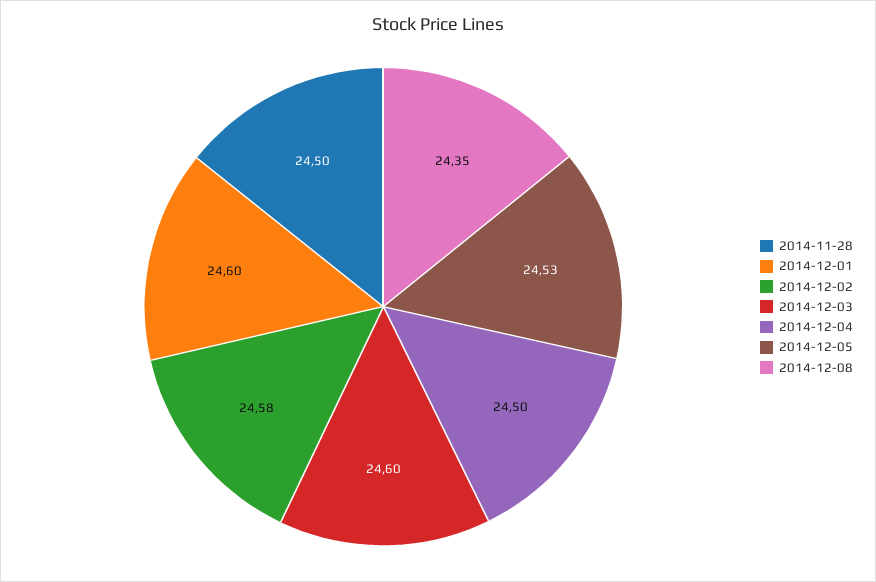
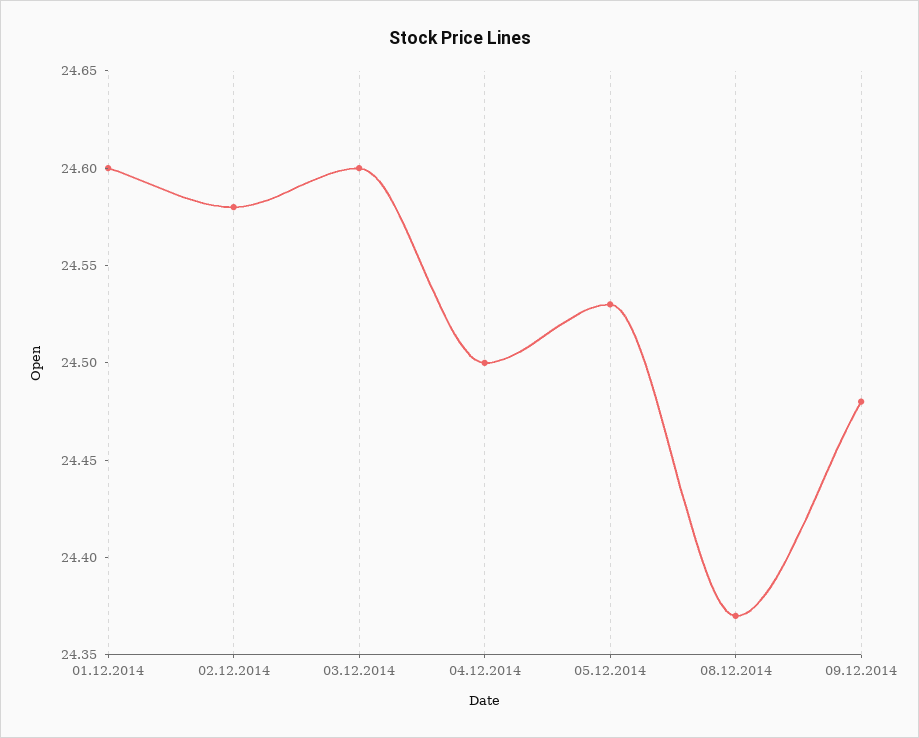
2014-11-28: 24.5 -> none
2014-12-08: 24.35 -> 24.37
09.12.2014: none -> 24.48

